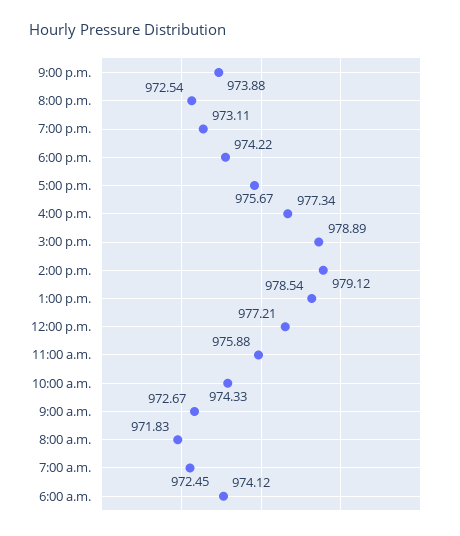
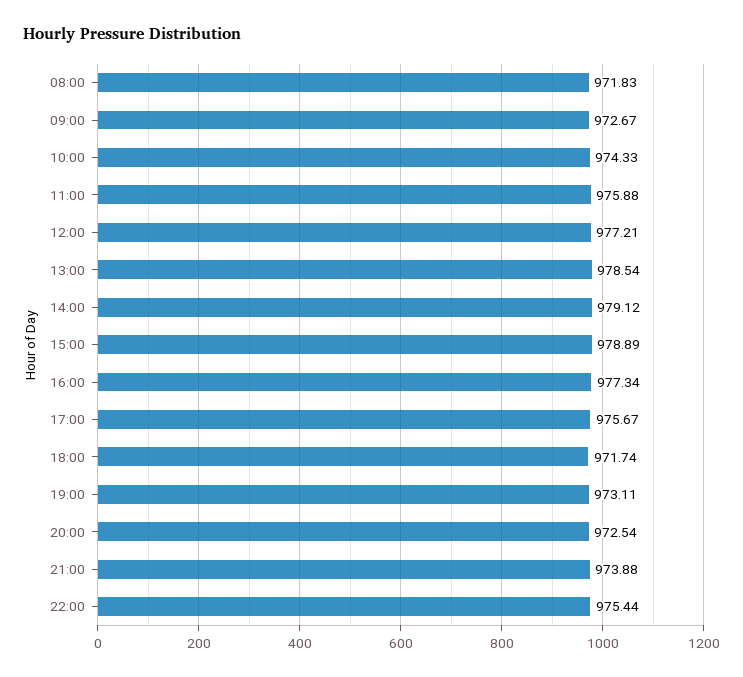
6:00 p.m.: 974.22 -> 971.74
7:00 a.m.: 972.45 -> none
6:00 a.m.: 974.12 -> none
22:00: none -> 975.44

